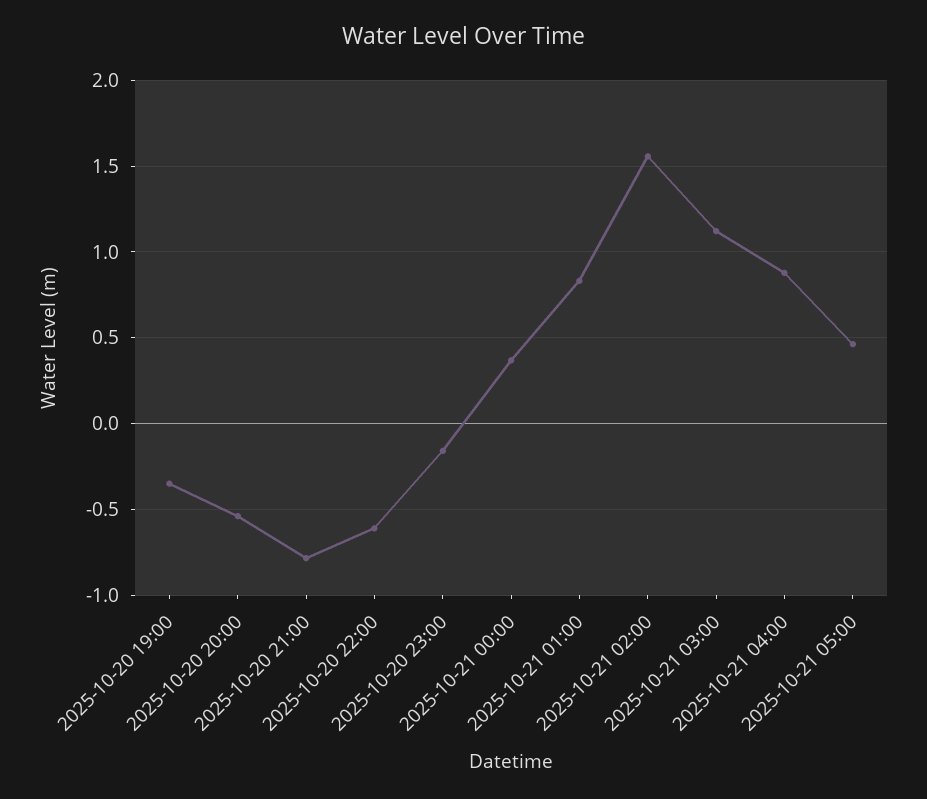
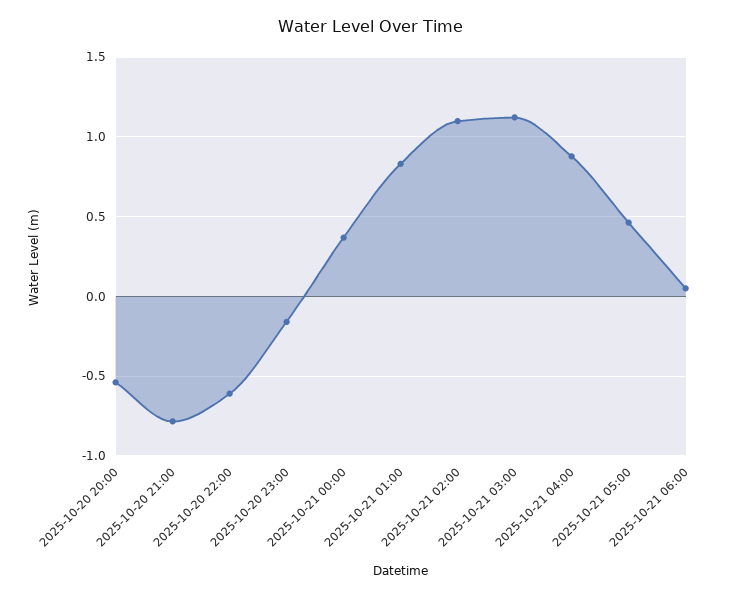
2025-10-20 19:00: -0.35 -> none
2025-10-21 02:00: 1.55 -> 1.1
2025-10-21 06:00: none -> 0.05

